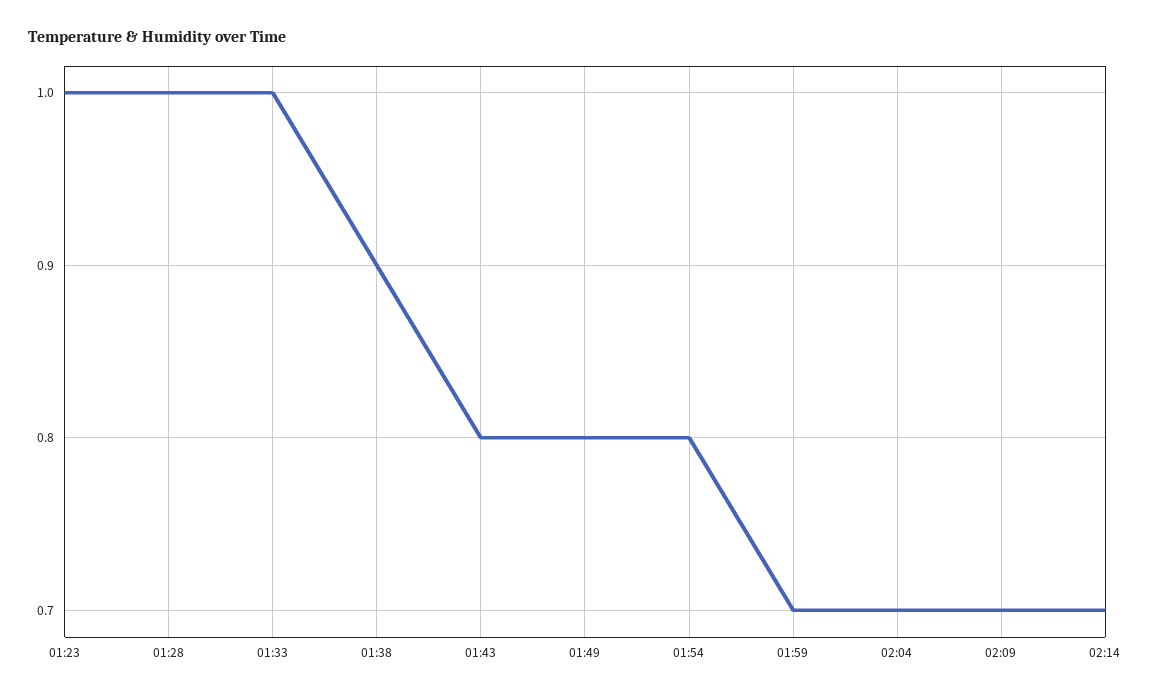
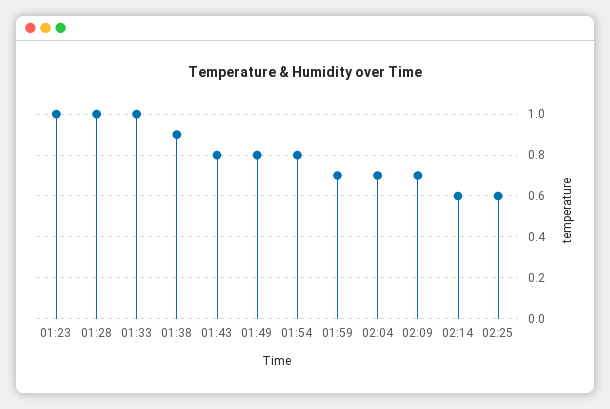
02:14: 0.7 -> 0.6
02:25: none -> 0.6

